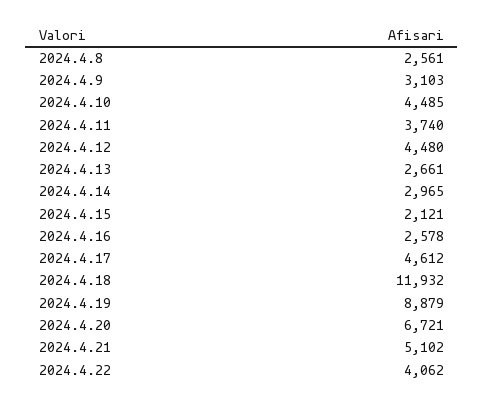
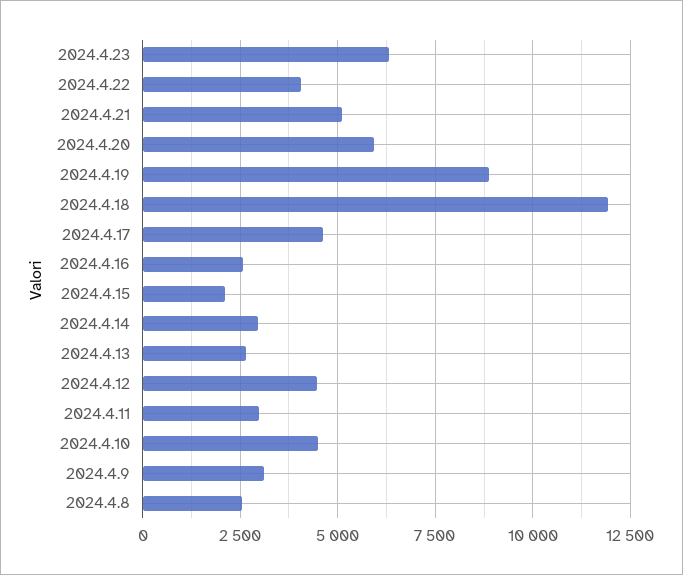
2024.4.11: 3740 -> 3000
2024.4.20: 6721 -> 6000
2024.4.23: none -> 6250

